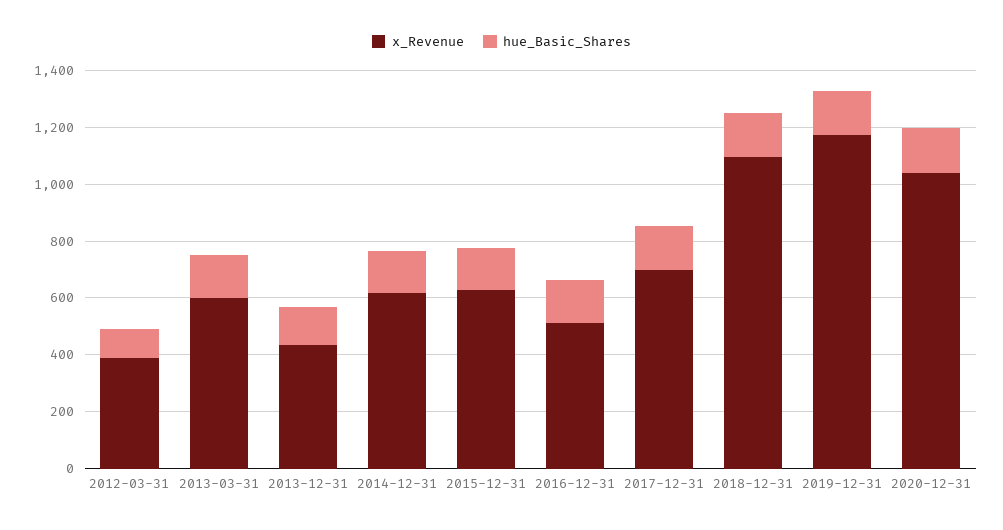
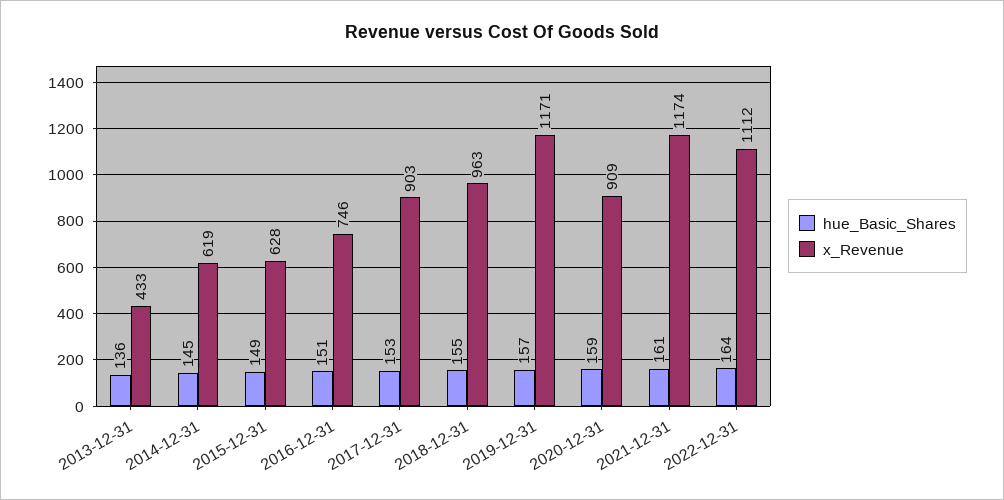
x_Revenue, 2012-03-31: 400 -> none
hue_Basic_Shares, 2012-03-31: 100 -> none
x_Revenue, 2013-03-31: 600 -> none
hue_Basic_Shares, 2013-03-31: 150 -> none
x_Revenue, 2016-12-31: 500 -> 746
x_Revenue, 2017-12-31: 700 -> 903
x_Revenue, 2018-12-31: 1100 -> 963
x_Revenue, 2020-12-31: 1050 -> 909
hue_Basic_Shares, 2021-12-31: none -> 161
x_Revenue, 2021-12-31: none -> 1174
hue_Basic_Shares, 2022-12-31: none -> 164
x_Revenue, 2022-12-31: none -> 1112

